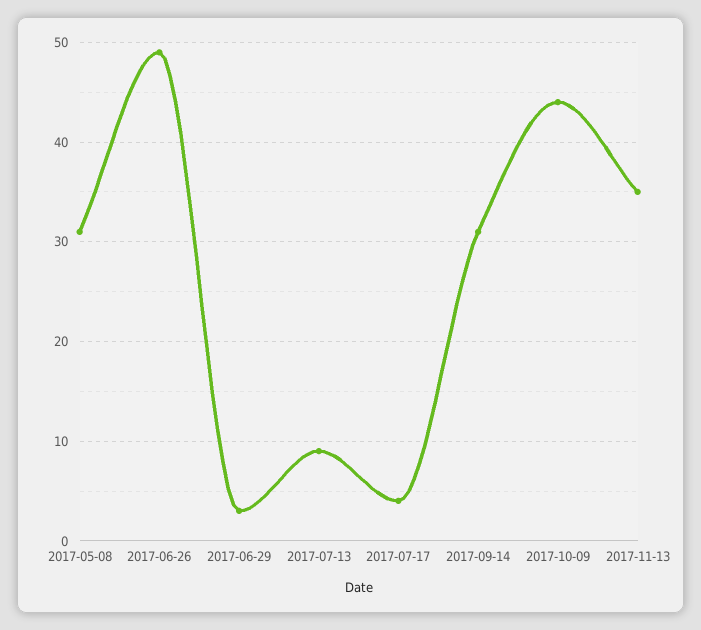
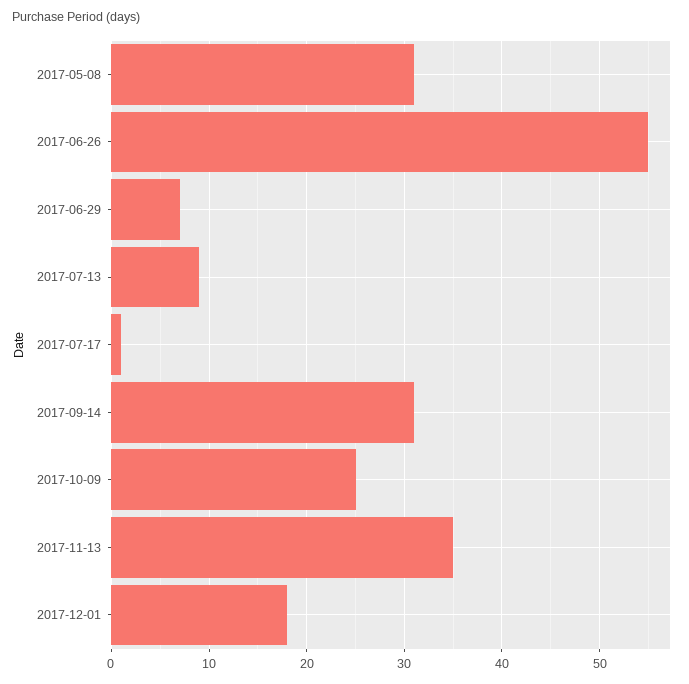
2017-06-26: 49 -> 55
2017-06-29: 3 -> 7
2017-07-17: 4 -> 1
2017-10-09: 44 -> 25
2017-12-01: none -> 18

